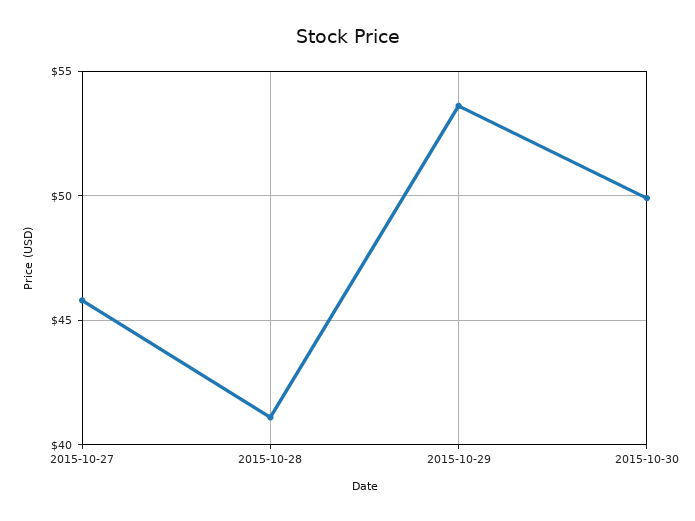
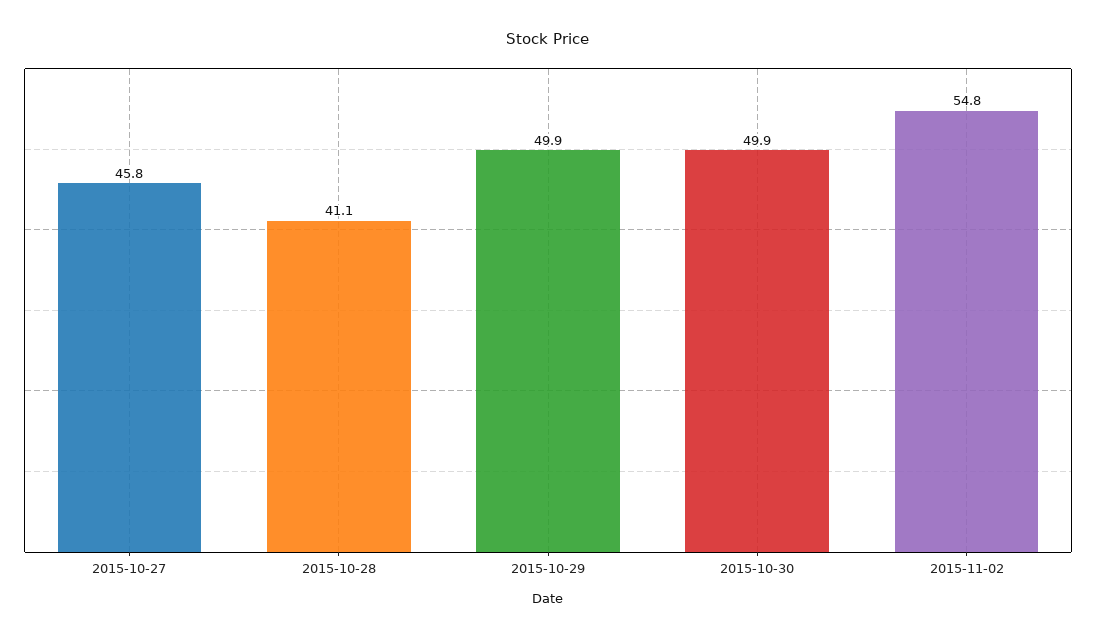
2015-10-29: 53.5 -> 49.9
2015-11-02: none -> 54.8

